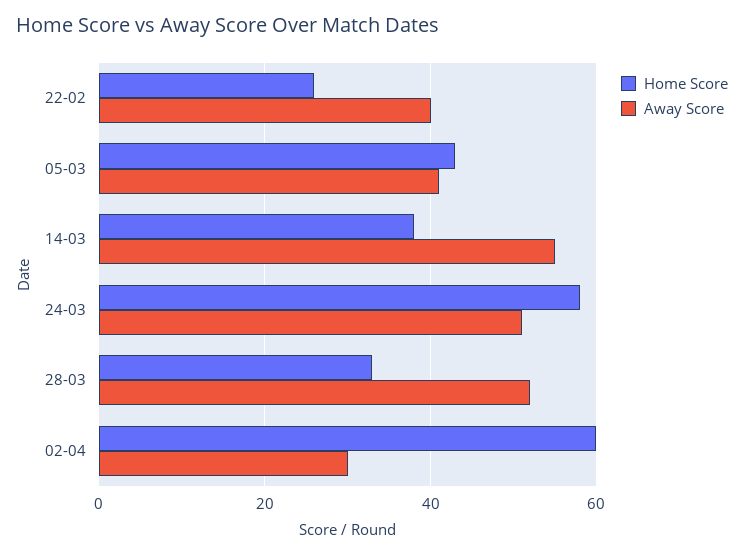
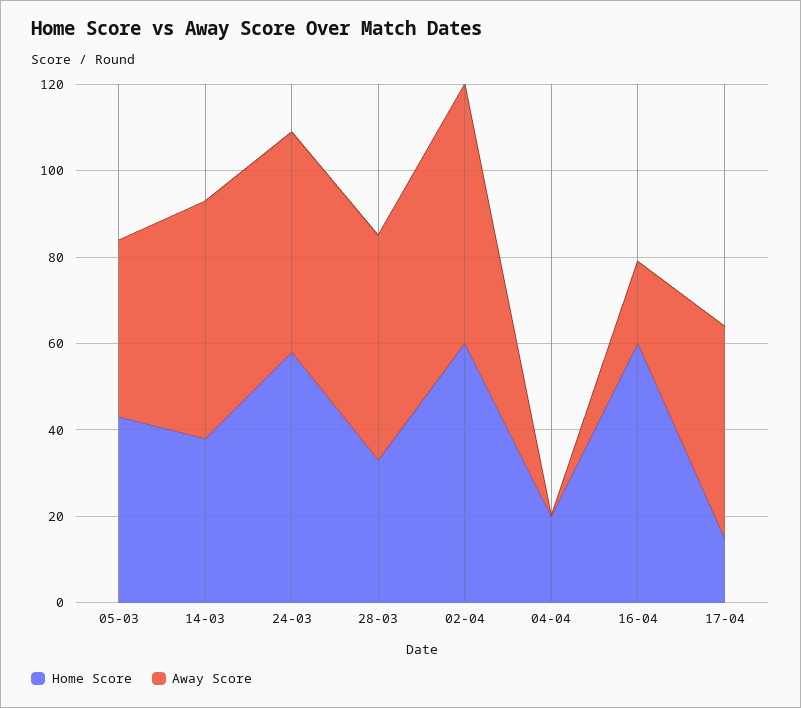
Home Score, 22-02: 25 -> none
Away Score, 22-02: 40 -> none
Away Score, 02-04: 30 -> 60
Home Score, 04-04: none -> 20
Away Score, 04-04: none -> 0
Home Score, 16-04: none -> 60
Away Score, 16-04: none -> 20
Home Score, 17-04: none -> 15
Away Score, 17-04: none -> 50

